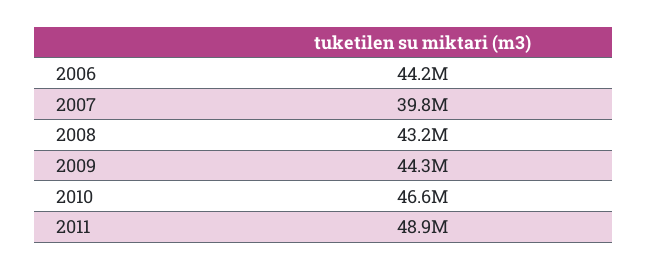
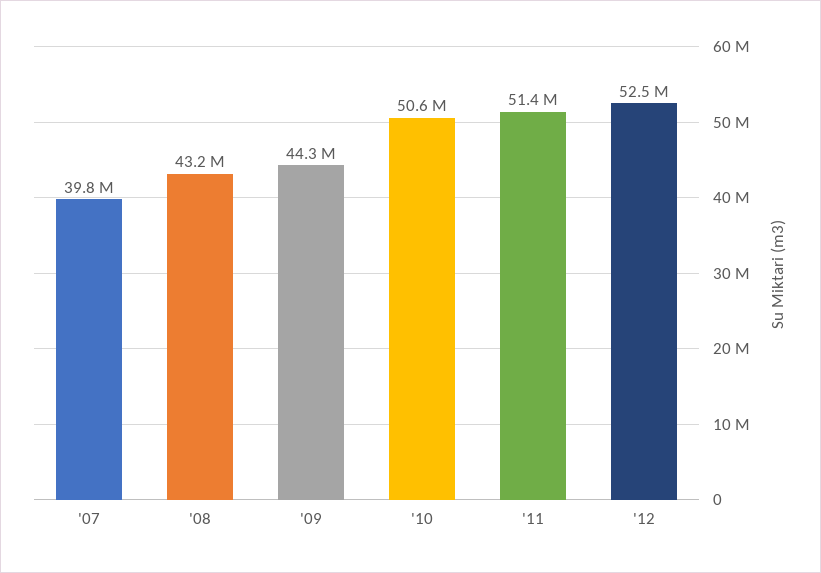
2006: 44200000 -> none
2010: 46600000 -> 50600000
2011: 48900000 -> 51400000
'12: none -> 52500000

